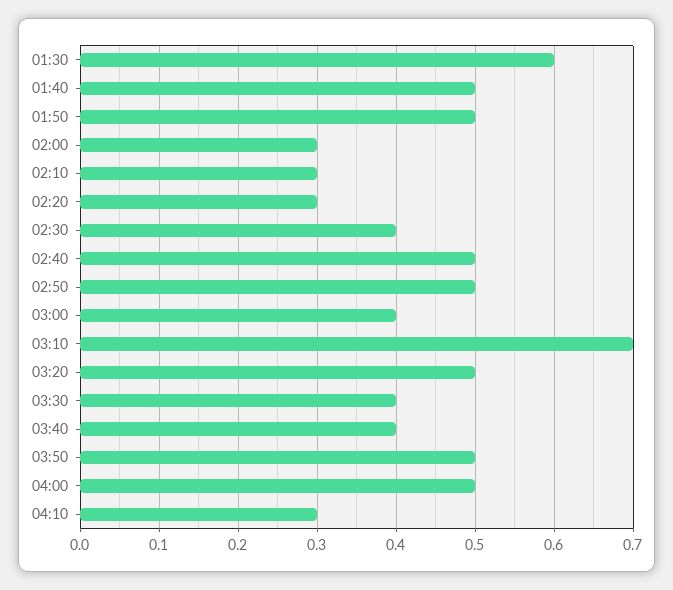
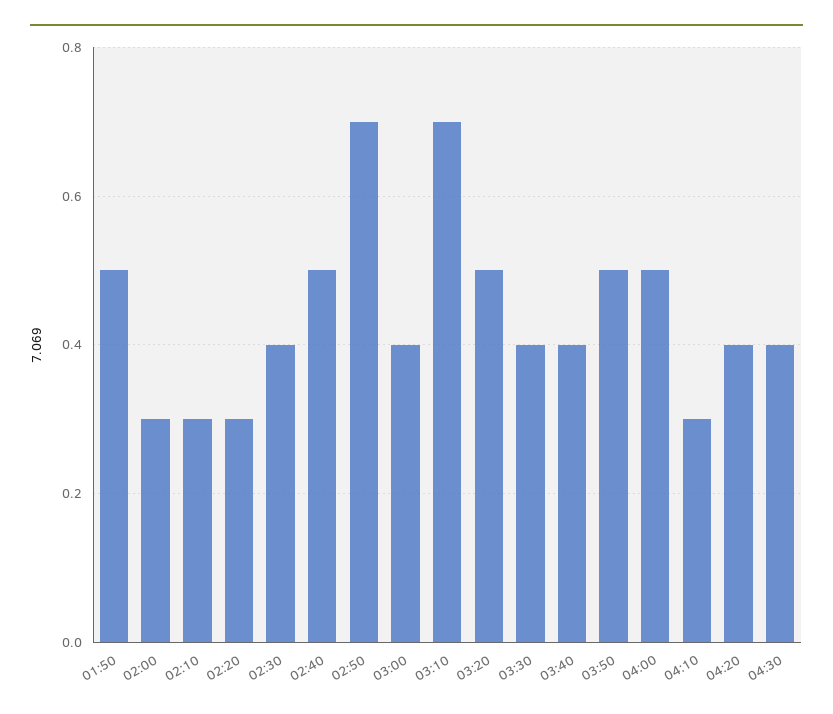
01:30: 0.6 -> none
01:40: 0.5 -> none
02:50: 0.5 -> 0.7
04:20: none -> 0.4
04:30: none -> 0.4

